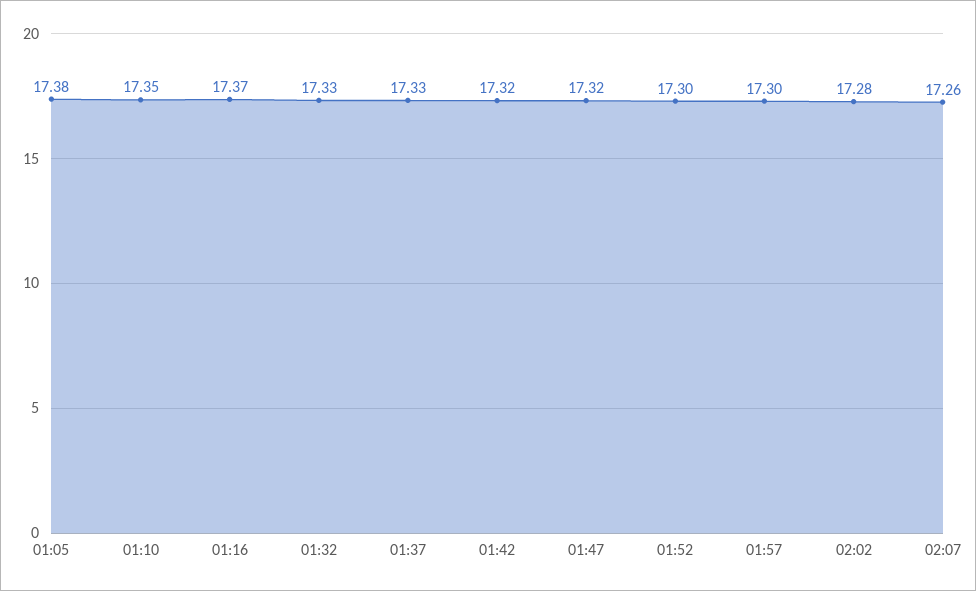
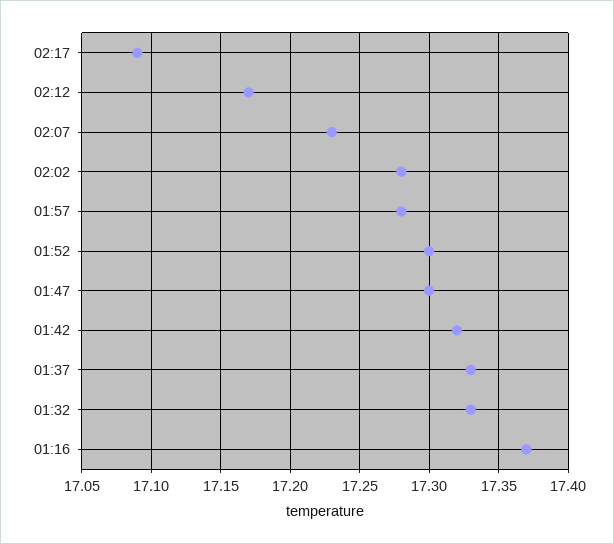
01:05: 17.38 -> none
01:10: 17.35 -> none
01:47: 17.32 -> 17.3
01:57: 17.3 -> 17.28
02:07: 17.26 -> 17.23
02:17: none -> 17.09
02:12: none -> 17.17

